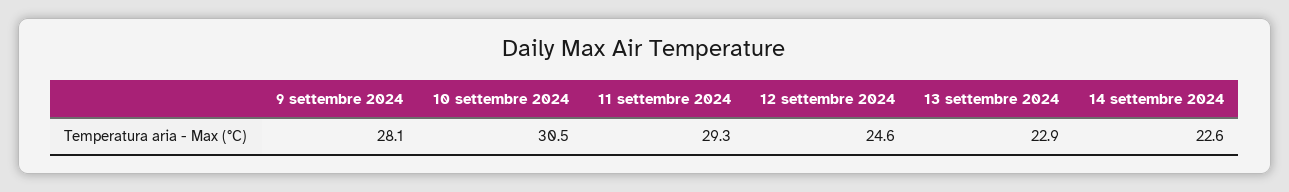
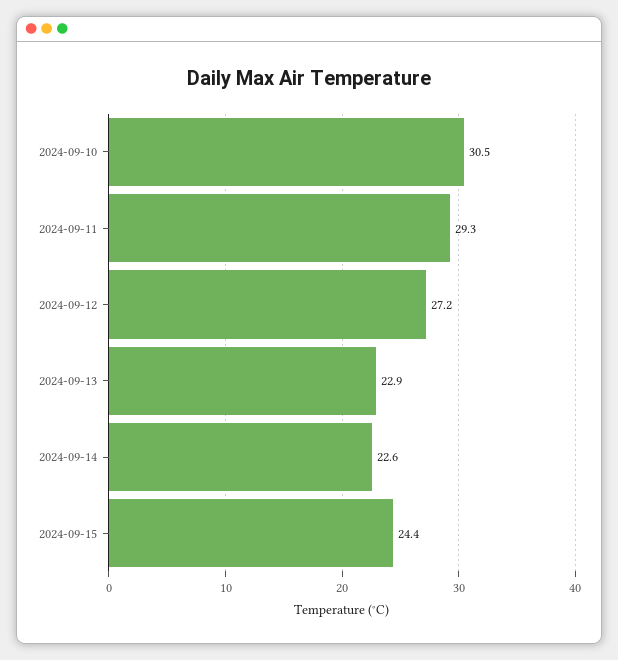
9 settembre 2024: 28.1 -> none
12 settembre 2024: 24.6 -> 27.2
2024-09-15: none -> 24.4

